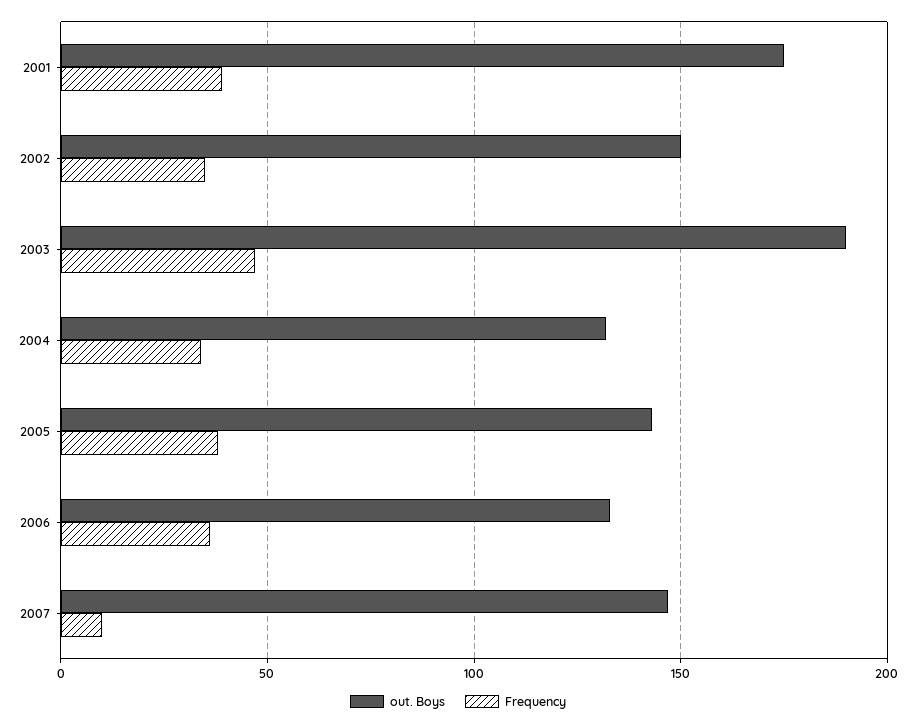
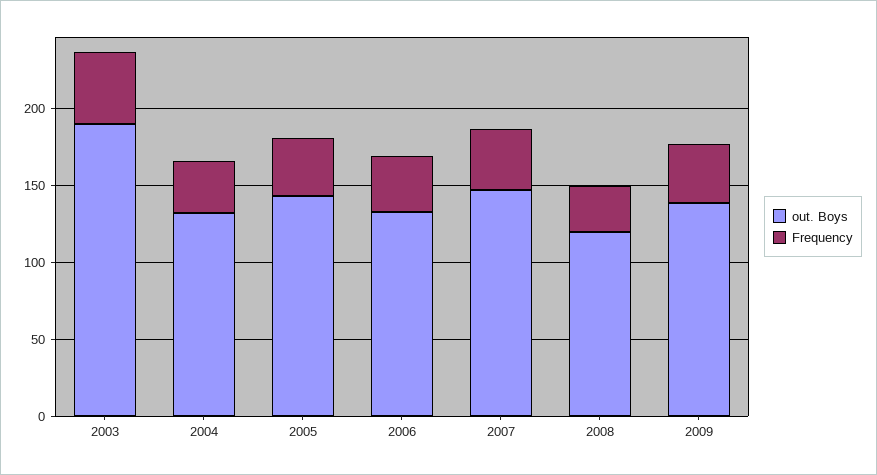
out. Boys, 2001: 175 -> none
Frequency, 2001: 40 -> none
out. Boys, 2002: 150 -> none
Frequency, 2002: 35 -> none
Frequency, 2007: 10 -> 40
out. Boys, 2008: none -> 120
Frequency, 2008: none -> 30
out. Boys, 2009: none -> 140
Frequency, 2009: none -> 40

